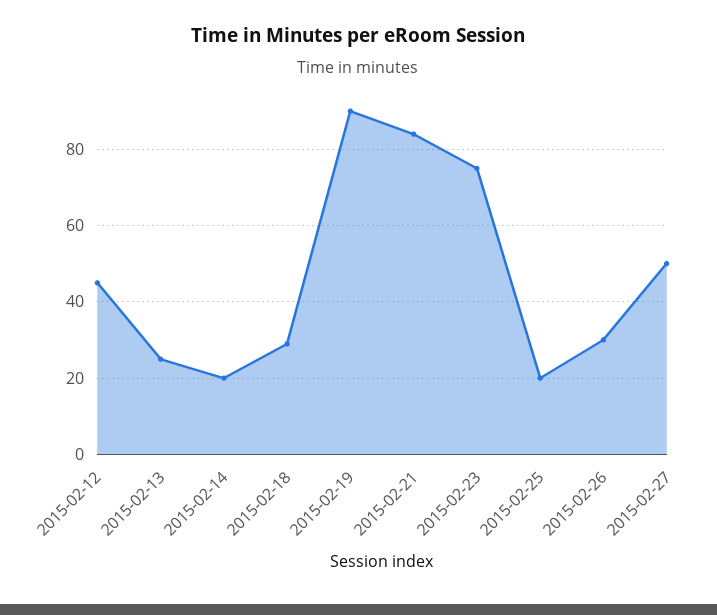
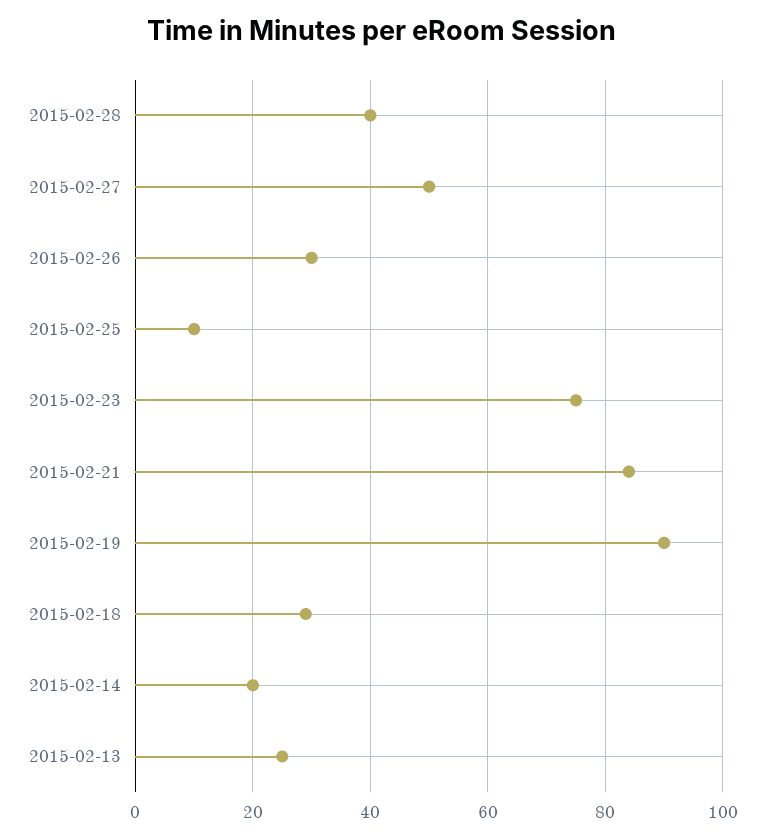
2015-02-12: 45 -> none
2015-02-25: 20 -> 10
2015-02-28: none -> 40

